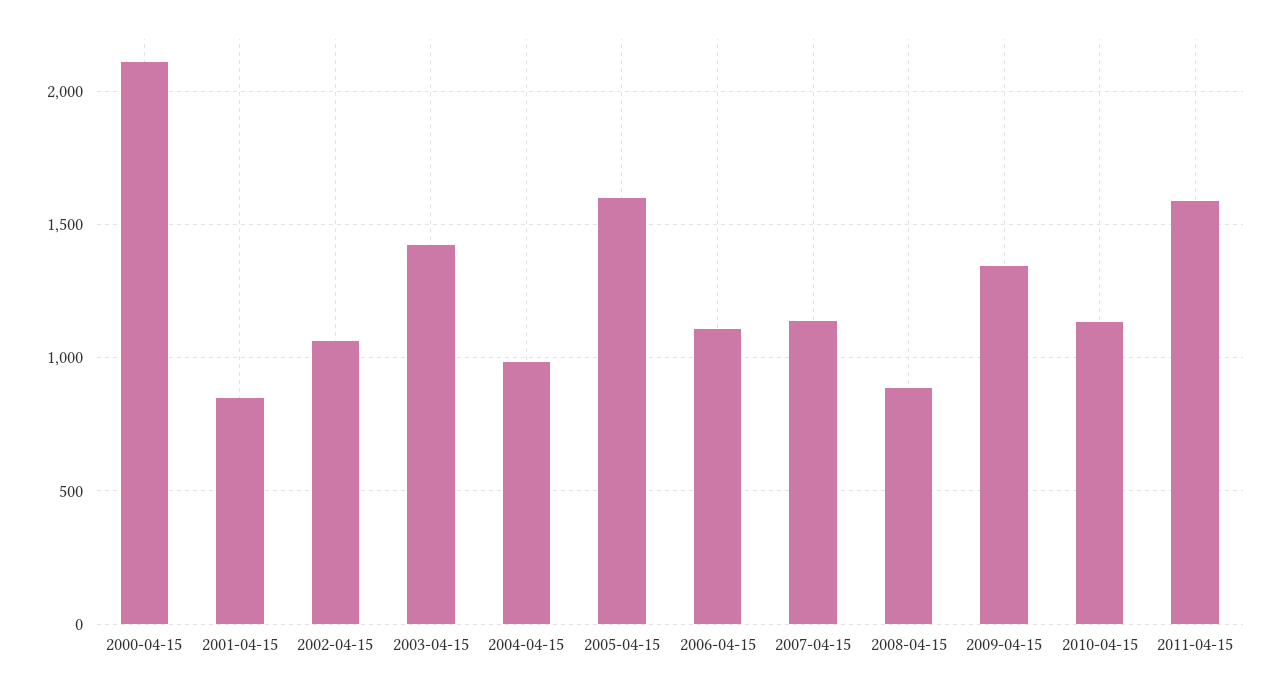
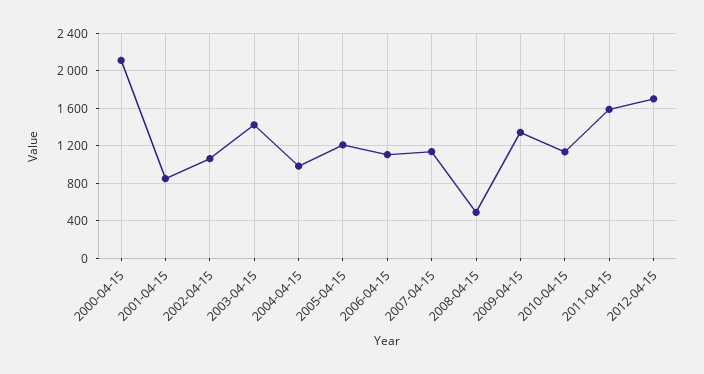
2005-04-15: 1600 -> 1200
2008-04-15: 900 -> 500
2012-04-15: none -> 1700

